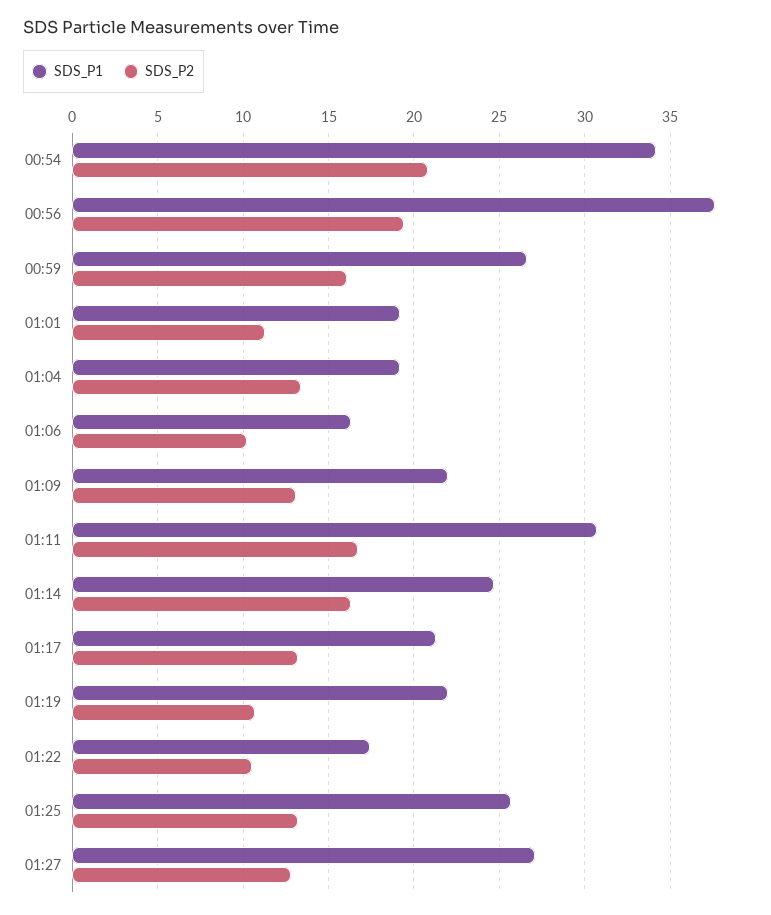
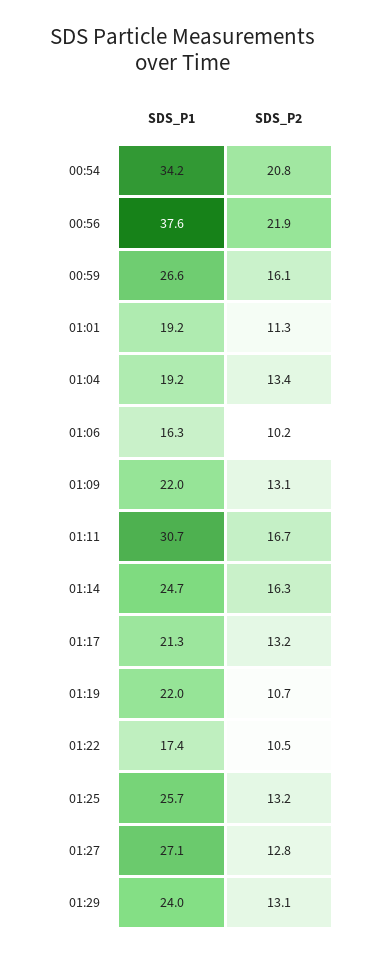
SDS_P2, 00:56: 19.5 -> 21.9
SDS_P1, 01:29: none -> 24
SDS_P2, 01:29: none -> 13.1

